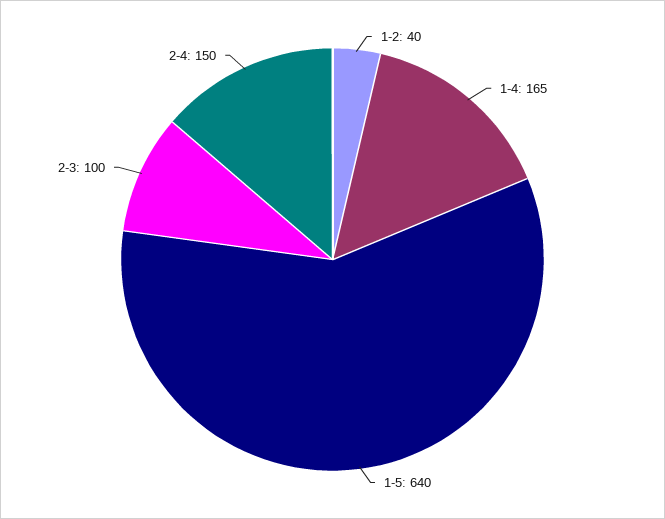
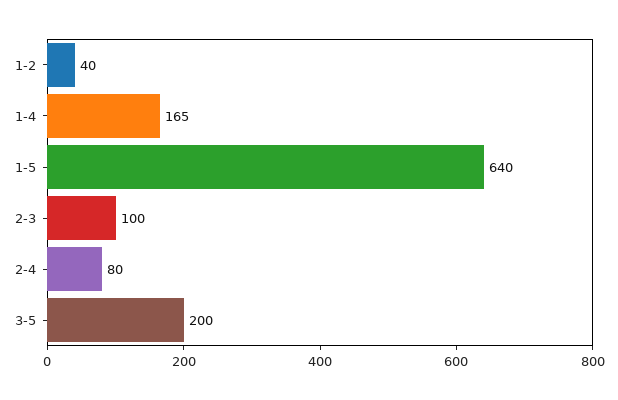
2-4: 150 -> 80
3-5: none -> 200

